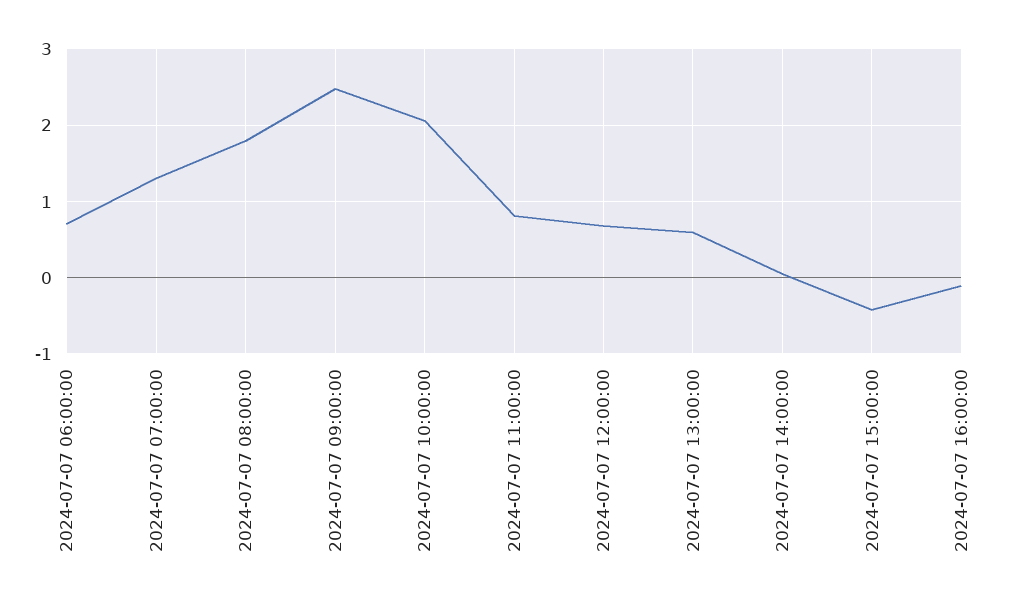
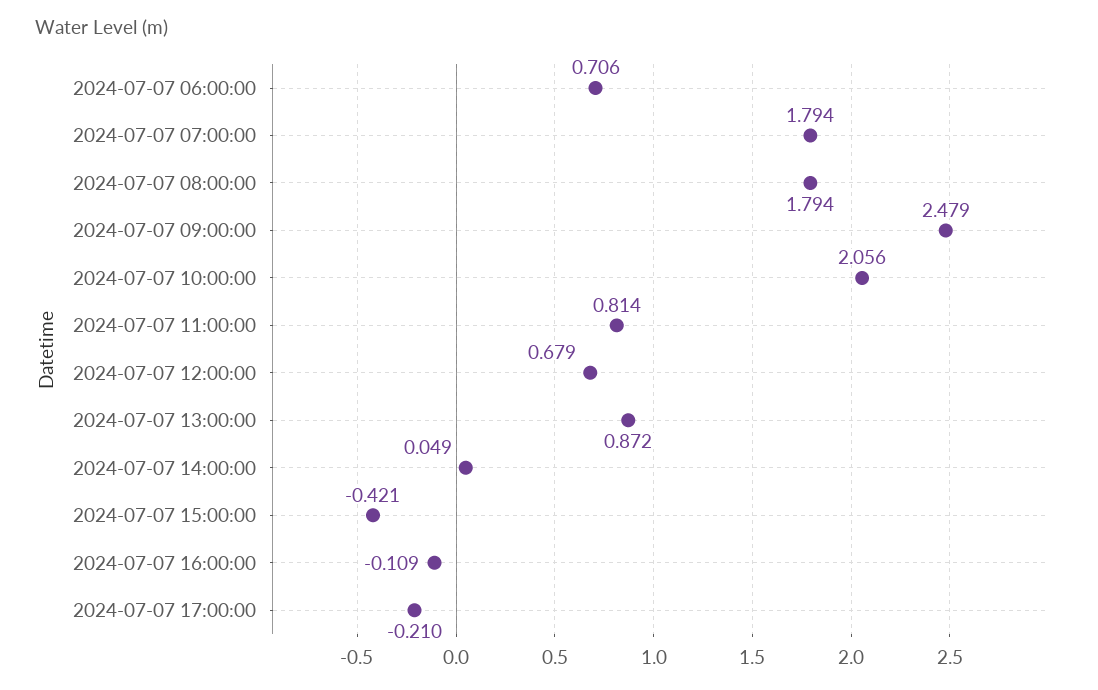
2024-07-07 07:00:00: 1.3 -> 1.794
2024-07-07 13:00:00: 0.6 -> 0.872
2024-07-07 17:00:00: none -> -0.21

